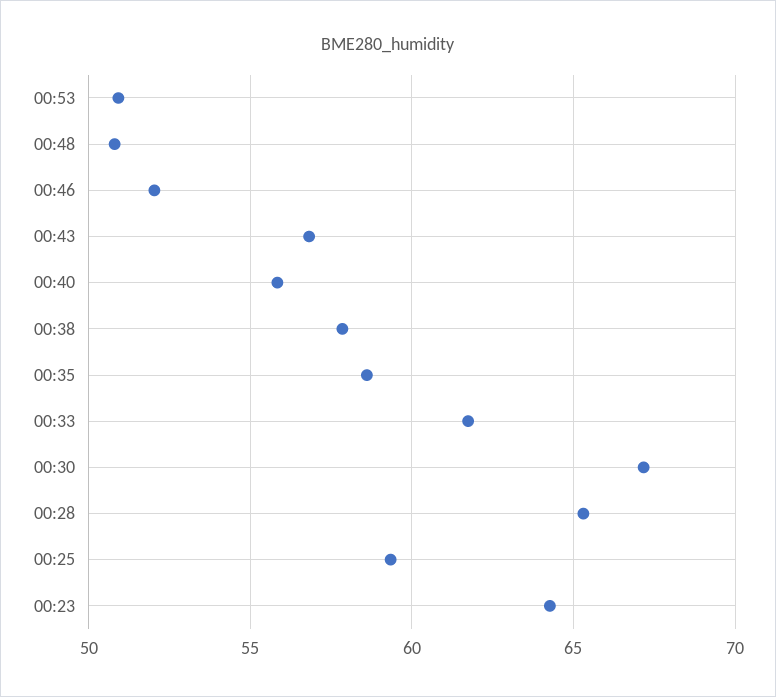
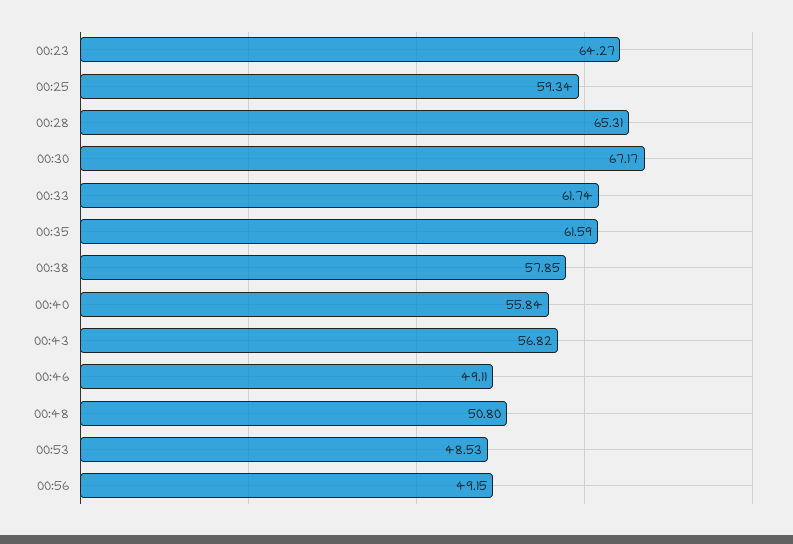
00:53: 51 -> 48.53
00:46: 52 -> 49.11
00:35: 58.5 -> 61.59
00:56: none -> 49.15

